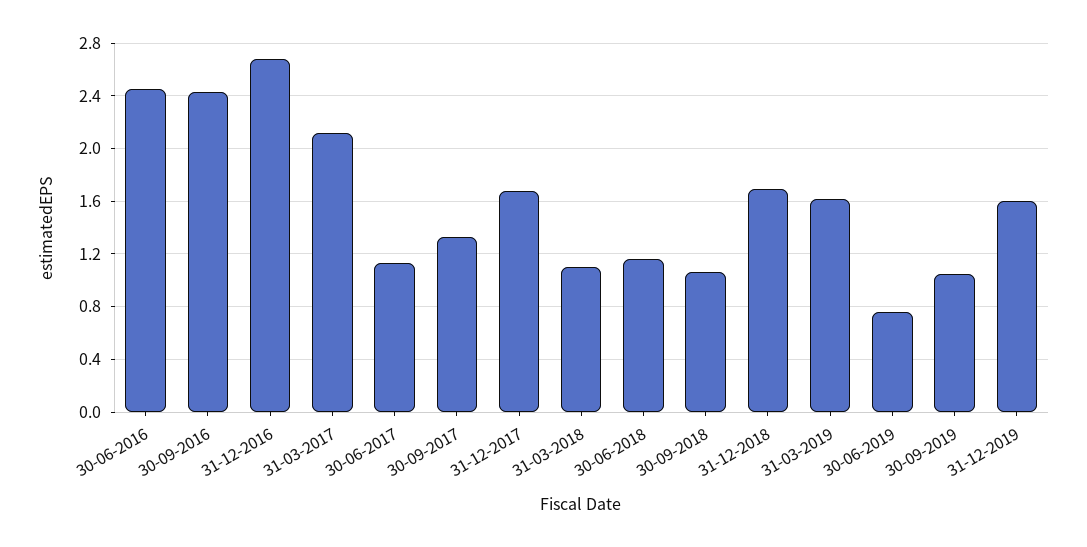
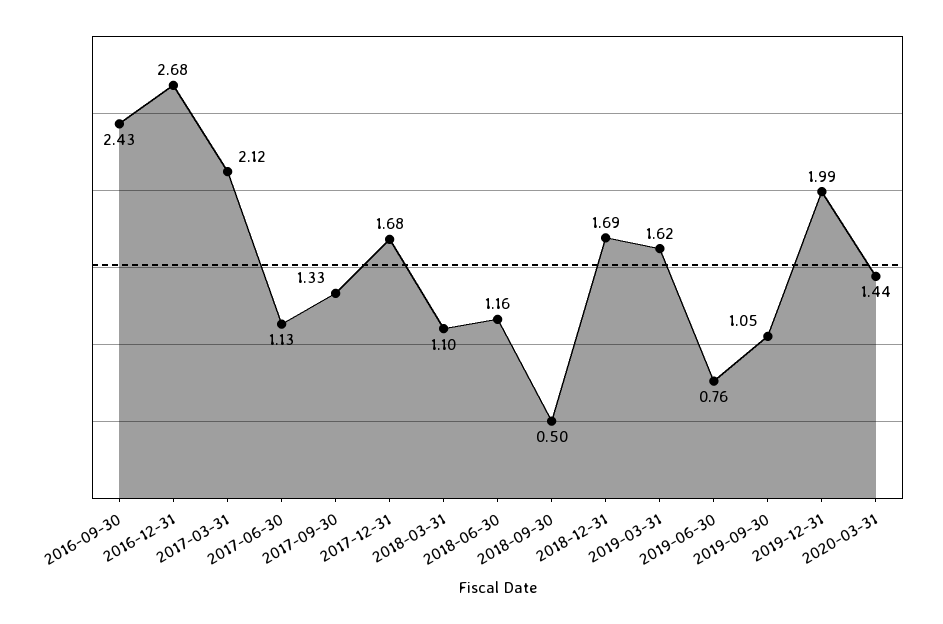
30-06-2016: 2.45 -> none
30-09-2018: 1.05 -> 0.5
31-12-2019: 1.6 -> 1.99
2020-03-31: none -> 1.44

